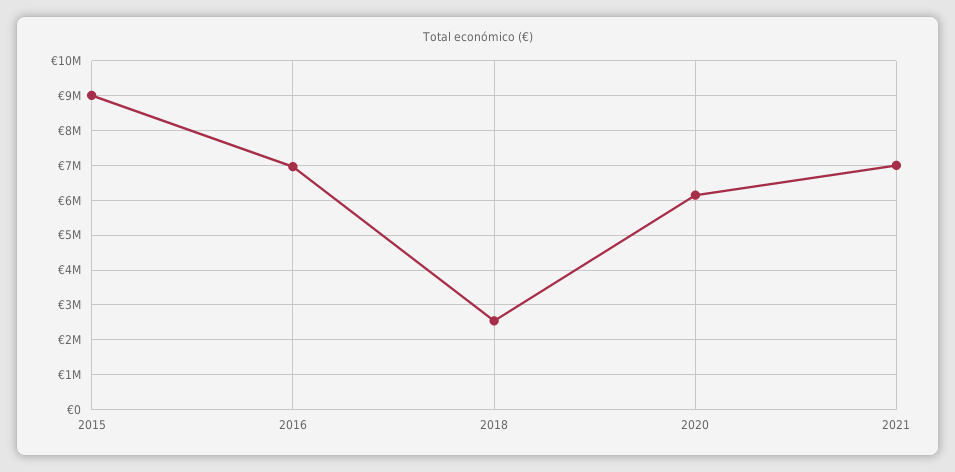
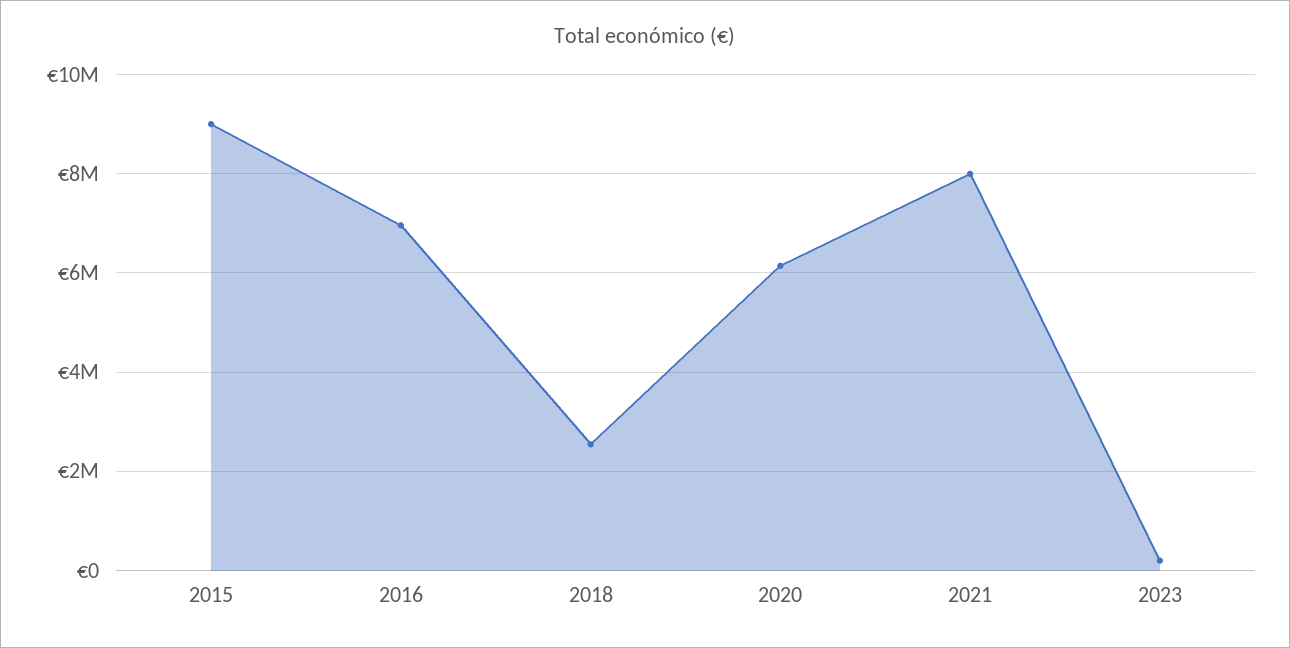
2021: 7000000 -> 8000000
2023: none -> 200000

